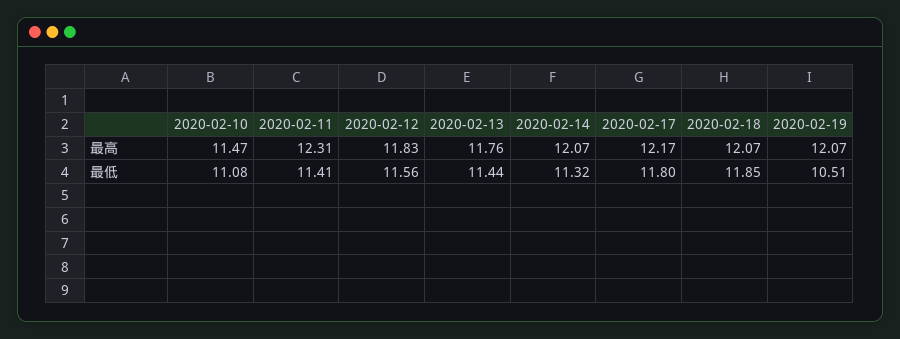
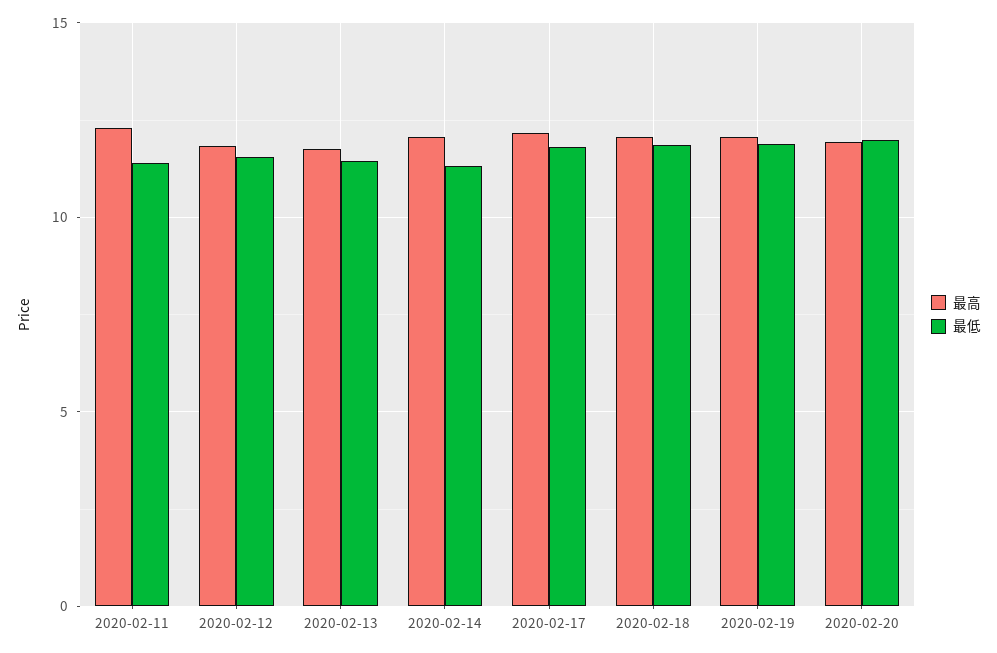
最高, 2020-02-10: 11.47 -> none
最低, 2020-02-10: 11.08 -> none
最低, 2020-02-19: 10.51 -> 12
最高, 2020-02-20: none -> 12
最低, 2020-02-20: none -> 12

